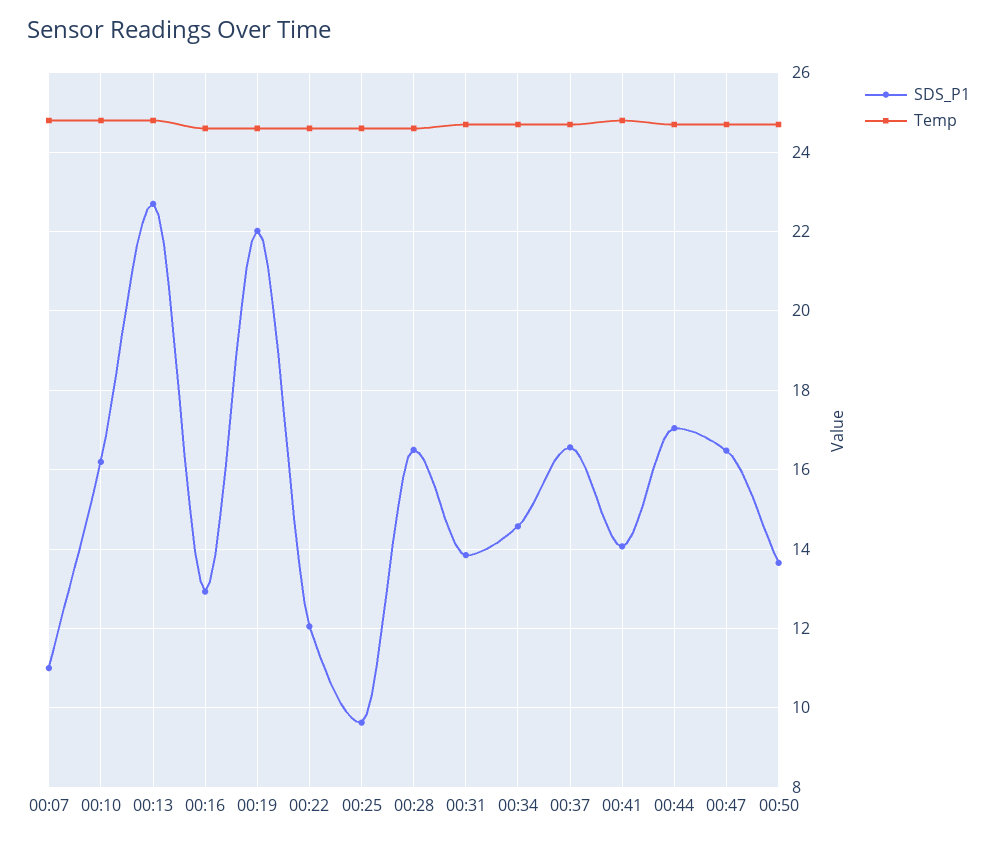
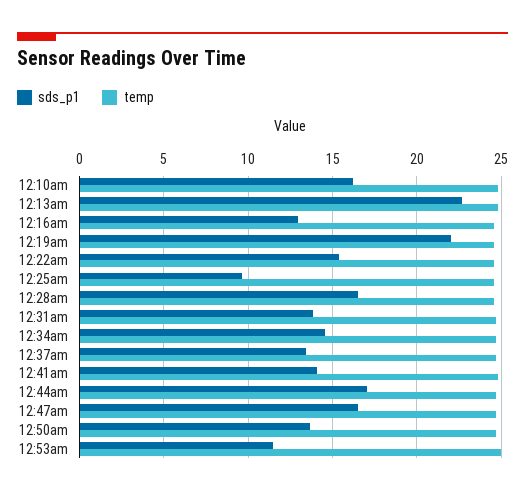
SDS_P1, 00:07: 11 -> none
Temp, 00:07: 24.8 -> none
SDS_P1, 00:22: 12 -> 15.5
SDS_P1, 00:37: 16.6 -> 13.5
SDS_P1, 12:53am: none -> 11.5
Temp, 12:53am: none -> 25

